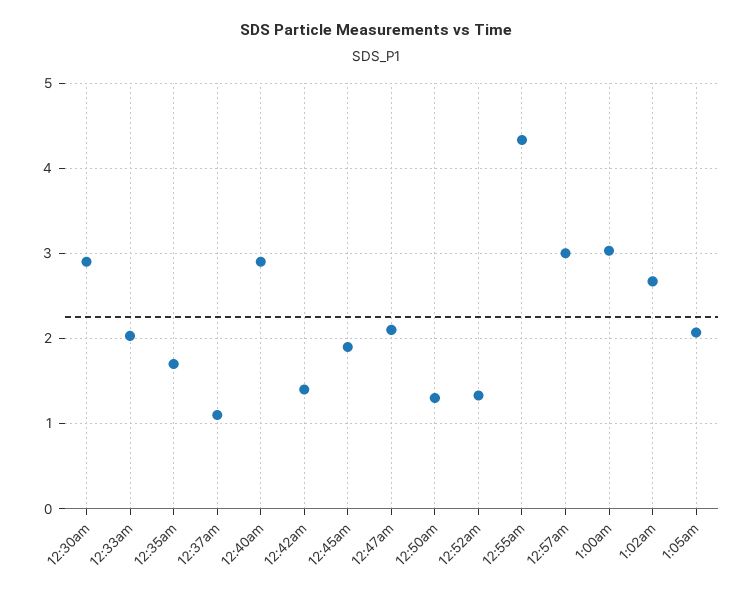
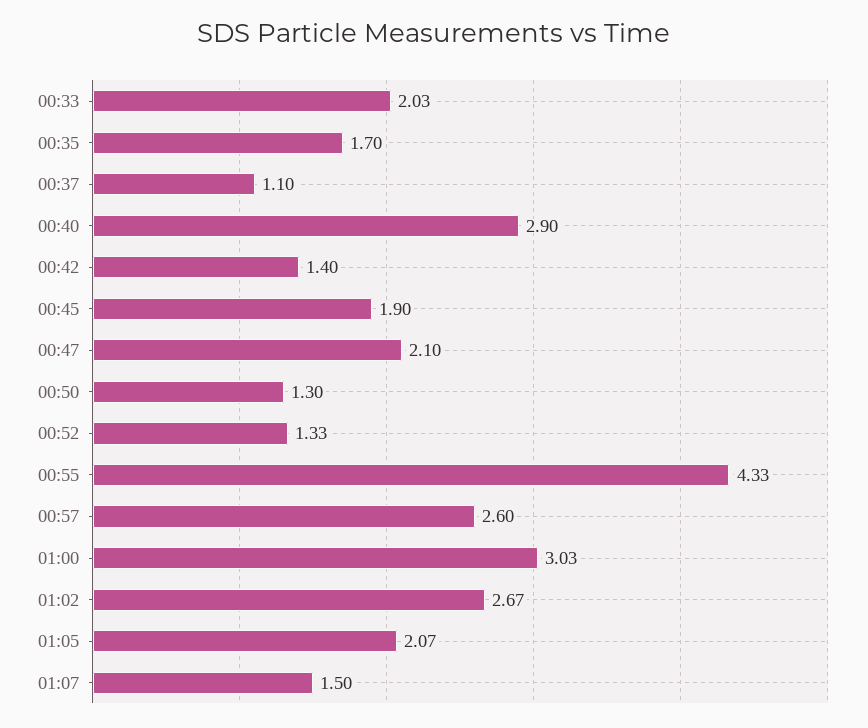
12:30am: 2.9 -> none
12:57am: 3 -> 2.6
01:07: none -> 1.5

